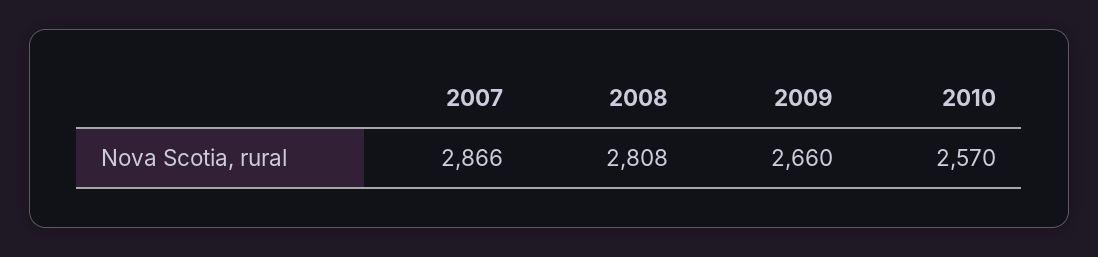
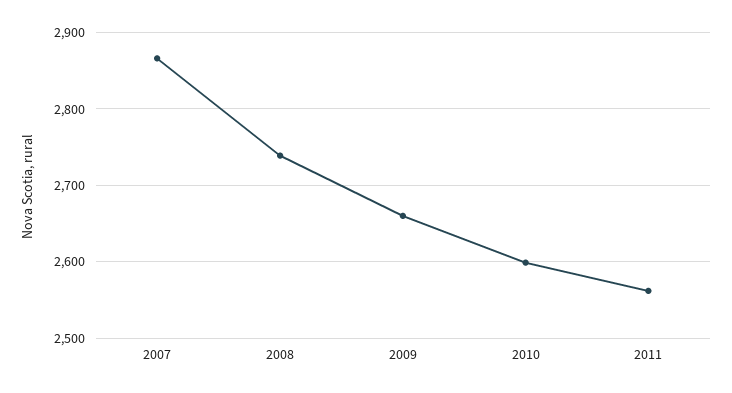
2008: 2808 -> 2740
2010: 2570 -> 2600
2011: none -> 2560

